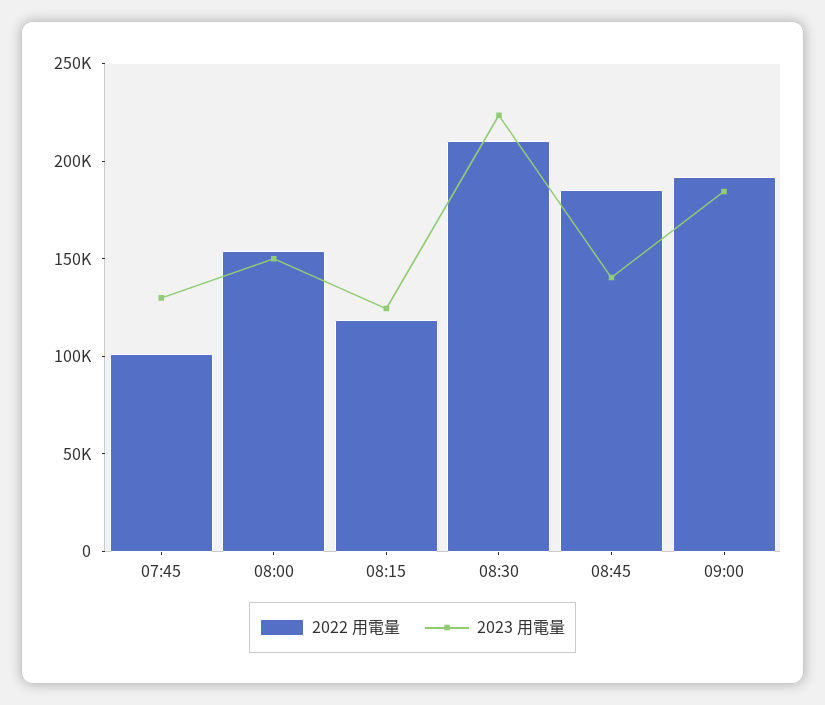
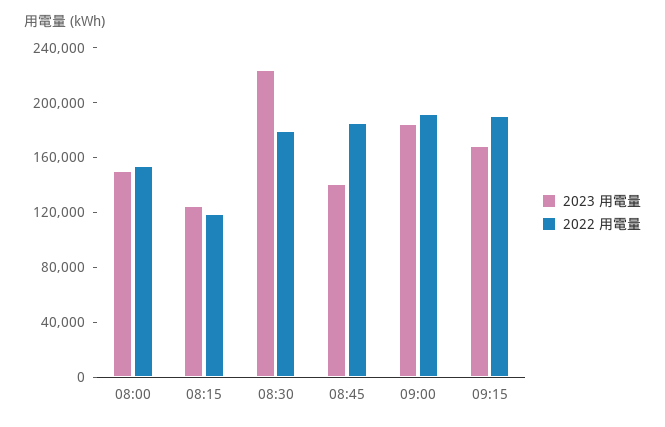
2022 用電量, 07:45: 100000 -> none
2023 用電量, 07:45: 130000 -> none
2022 用電量, 08:30: 210000 -> 180000
2023 用電量, 09:15: none -> 170000
2022 用電量, 09:15: none -> 190000

